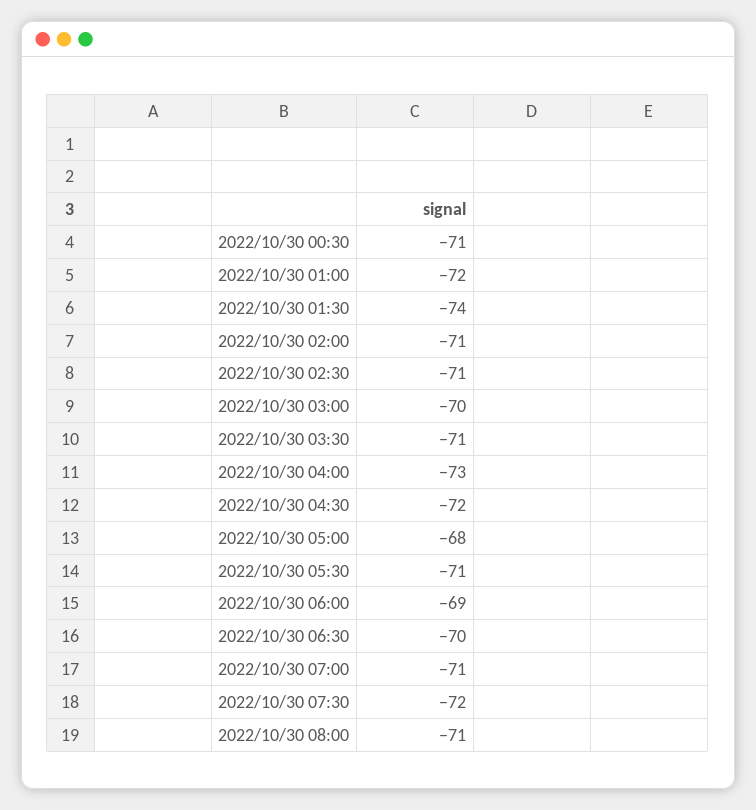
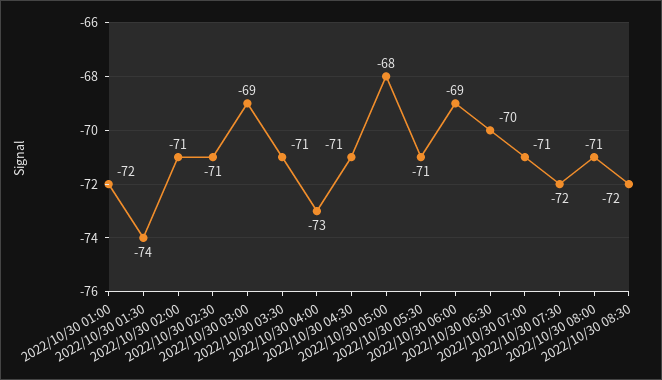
2022/10/30 00:30: -71 -> none
2022/10/30 03:00: -70 -> -69
2022/10/30 04:30: -72 -> -71
2022/10/30 08:30: none -> -72

